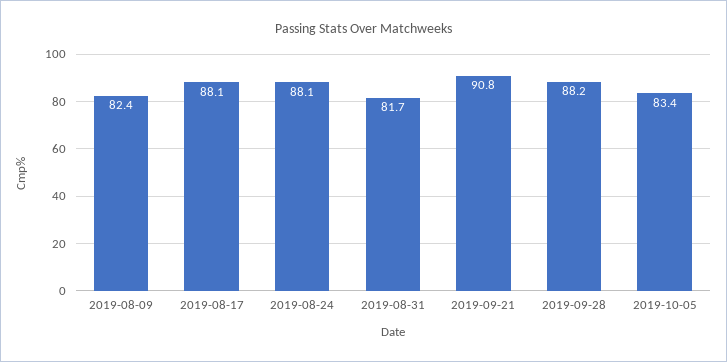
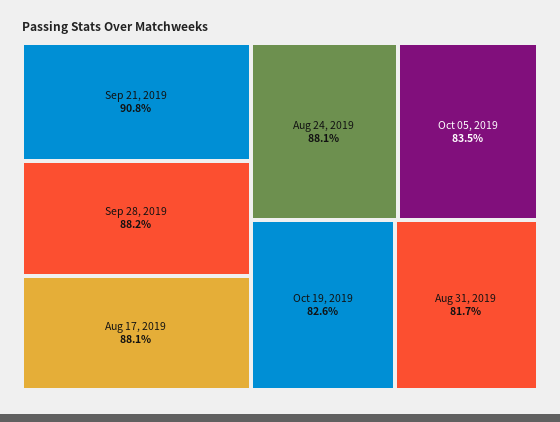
2019-08-09: 82.4 -> none
2019-10-05: 83.4 -> 83.5
Oct 19, 2019: none -> 82.6

